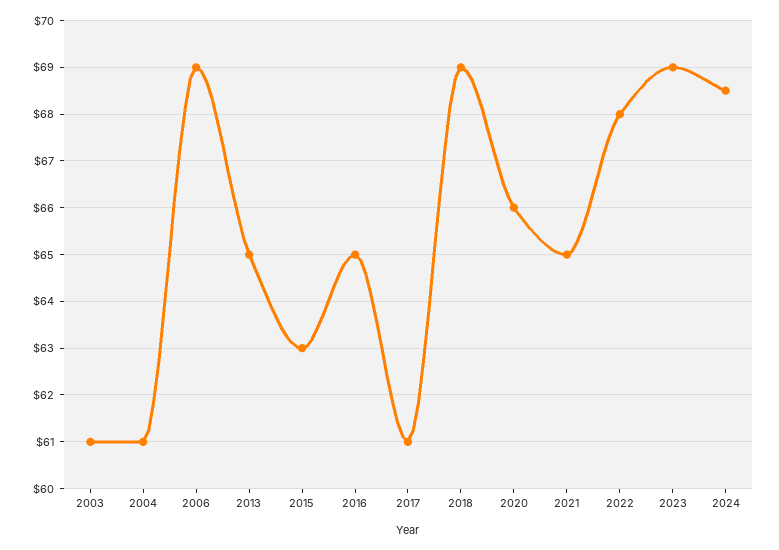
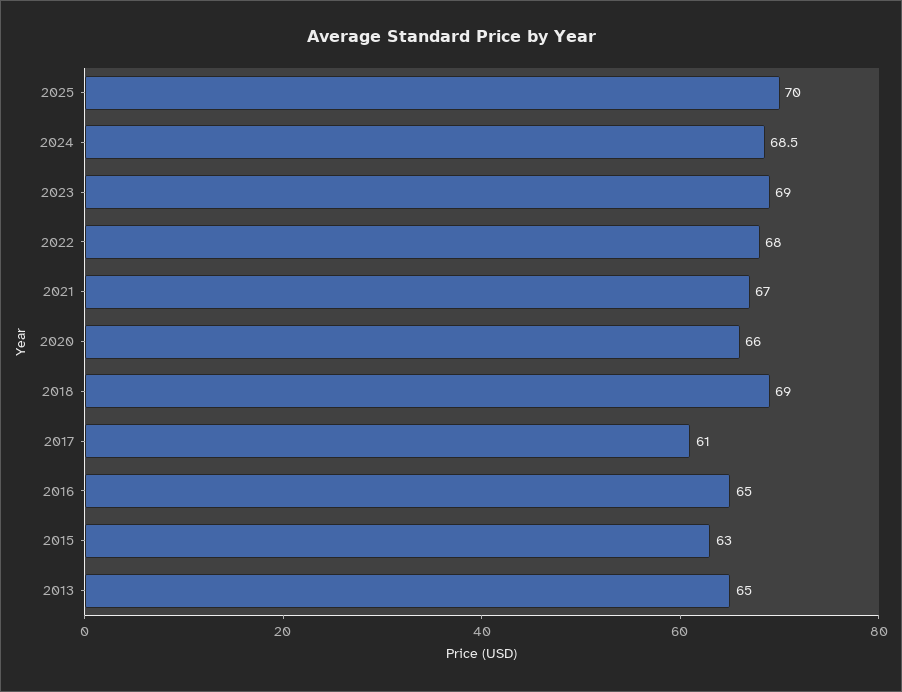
2003: 61 -> none
2004: 61 -> none
2006: 69 -> none
2021: 65 -> 67
2025: none -> 70

